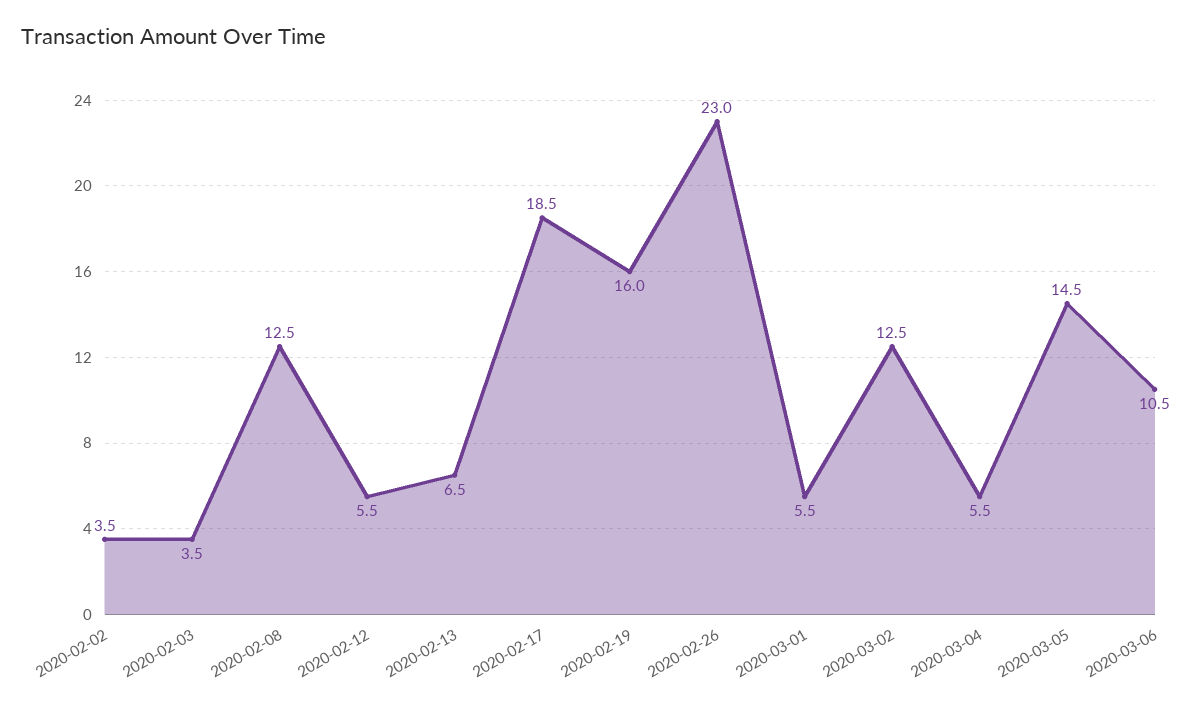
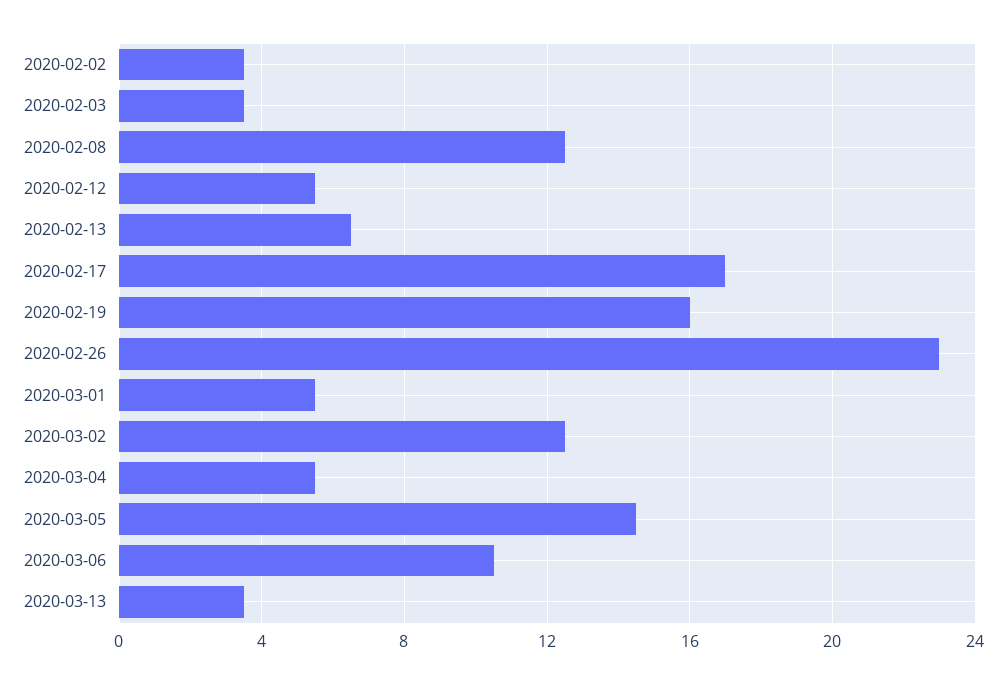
2020-02-17: 18.5 -> 17
2020-03-13: none -> 3.5

